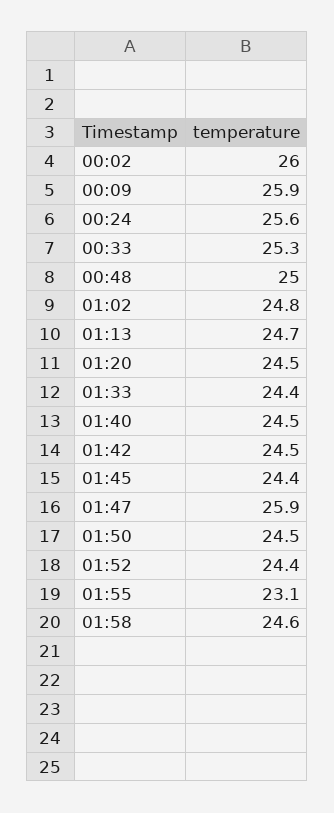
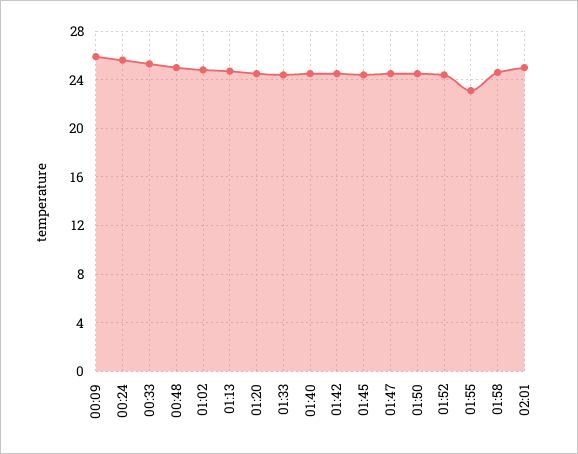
00:02: 26 -> none
01:47: 25.9 -> 24.5
02:01: none -> 25

